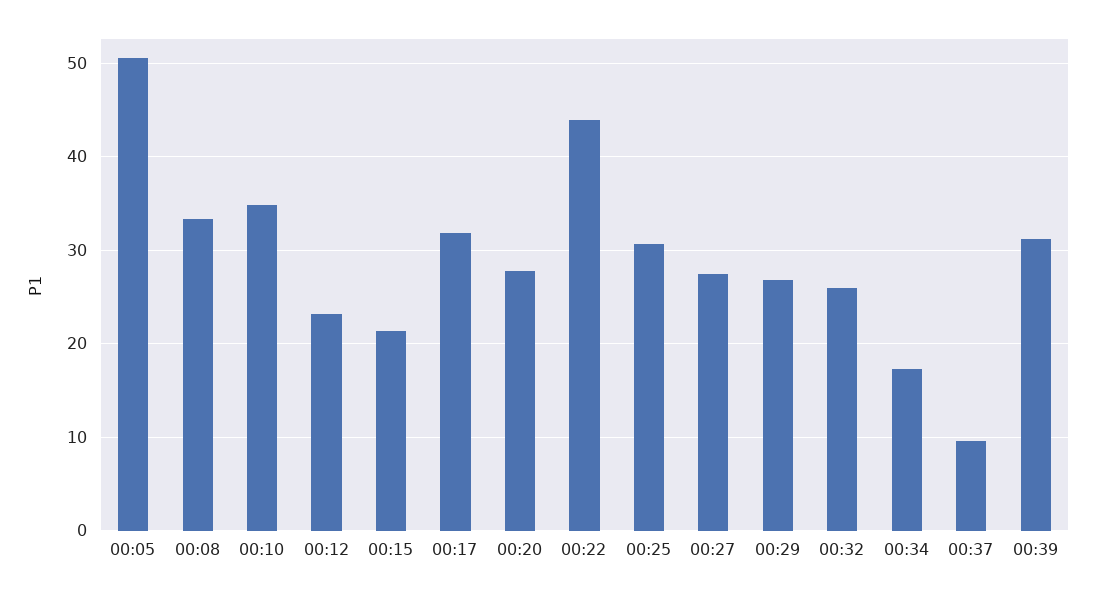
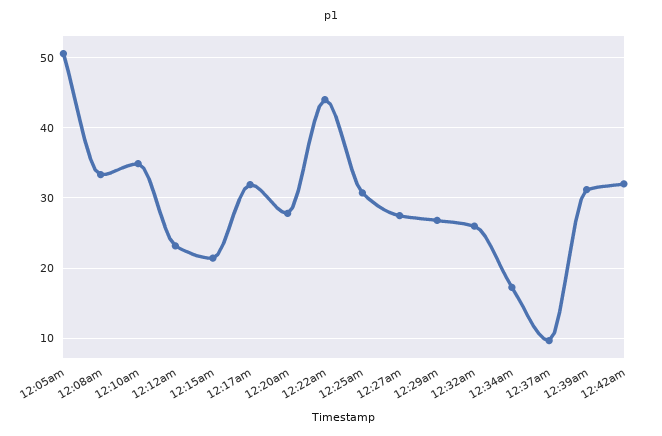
12:42am: none -> 32

